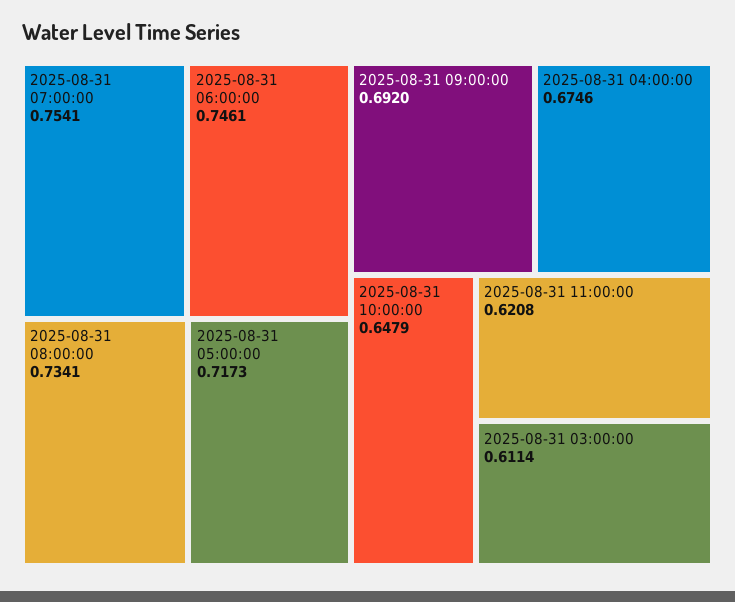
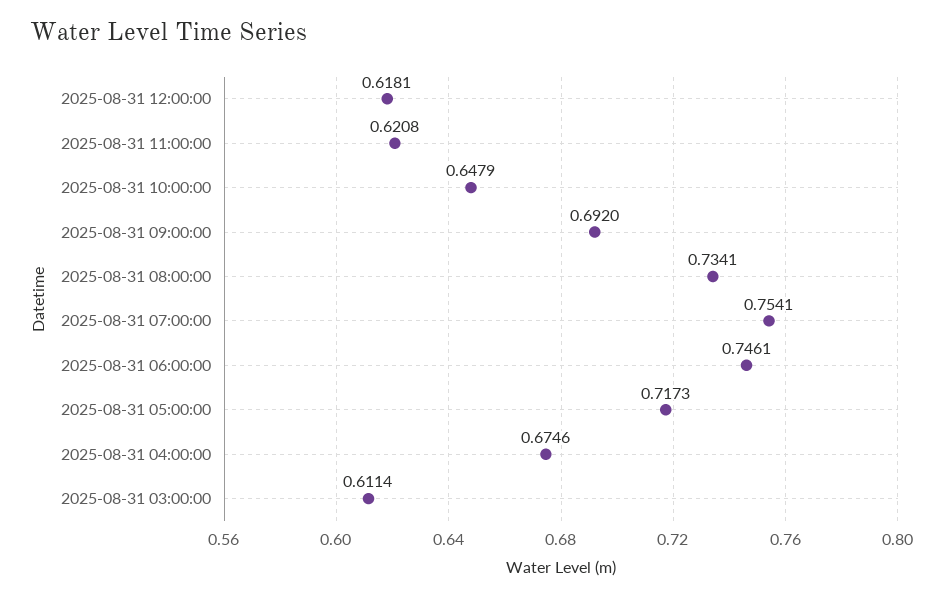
2025-08-31 12:00:00: none -> 0.6181

